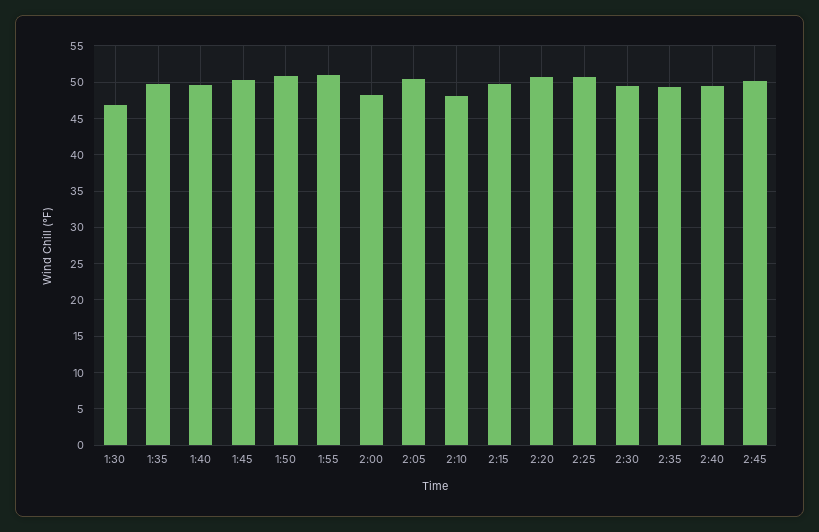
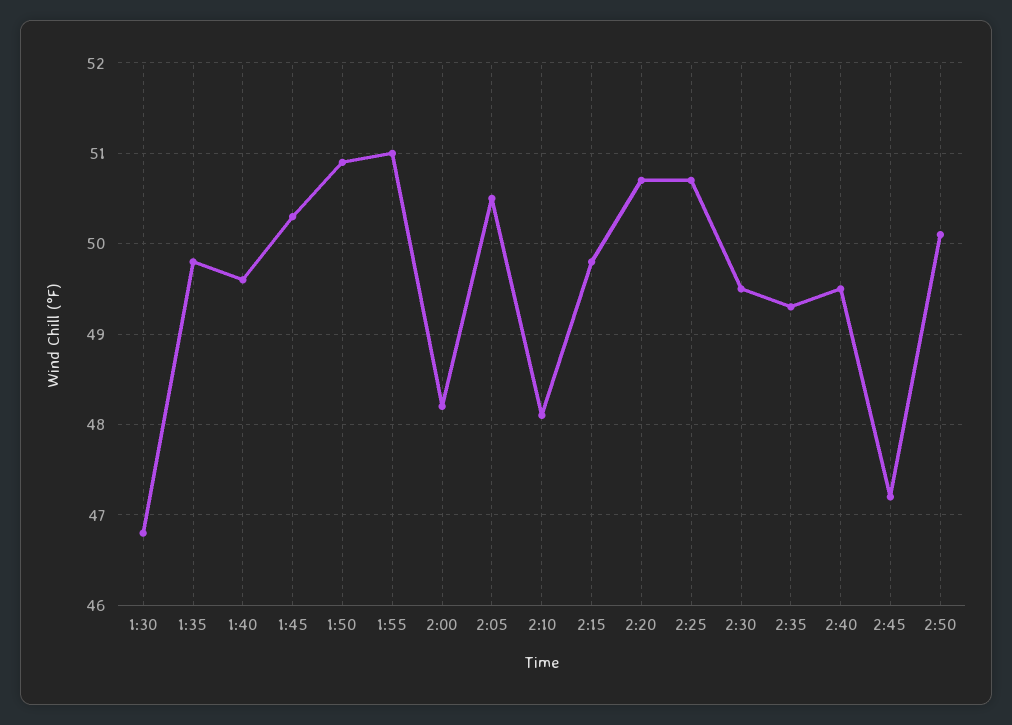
2:45: 50 -> 47.2
2:50: none -> 50.1

